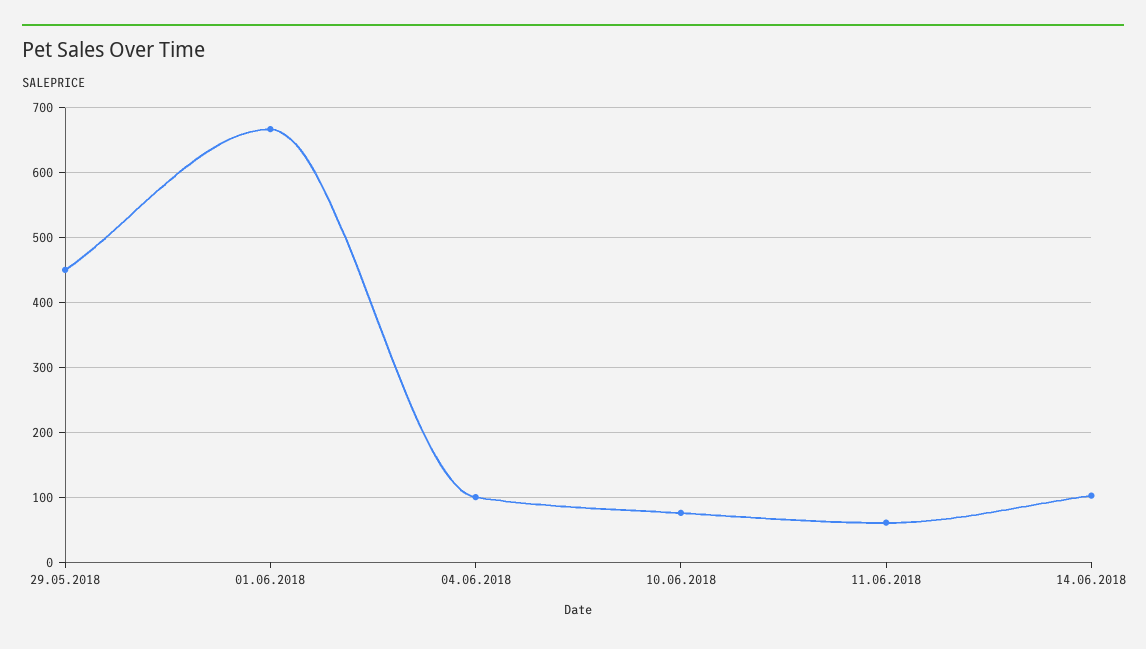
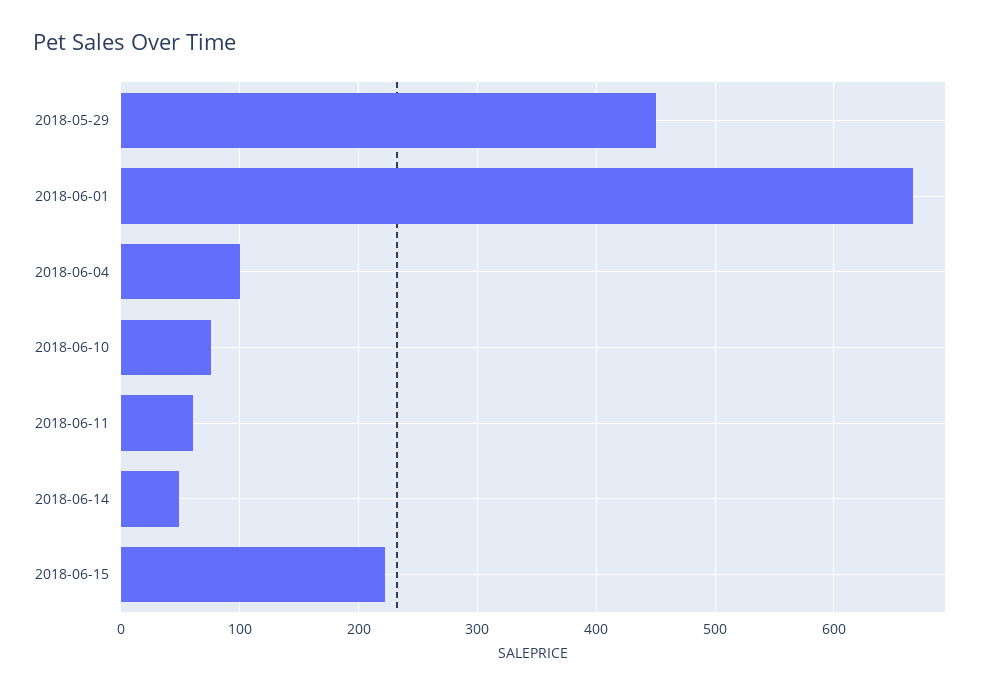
14.06.2018: 100 -> 50
2018-06-15: none -> 220

